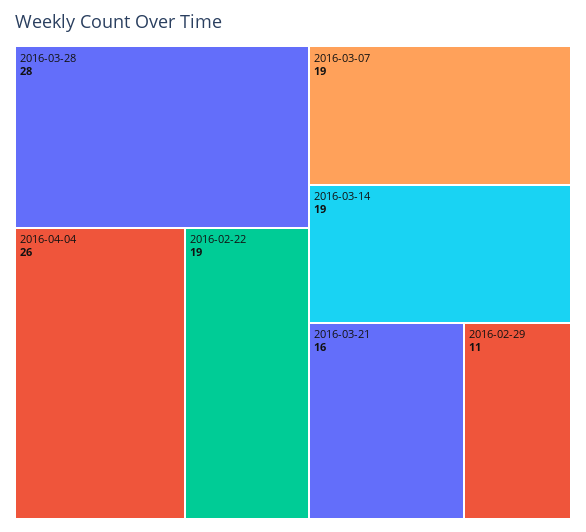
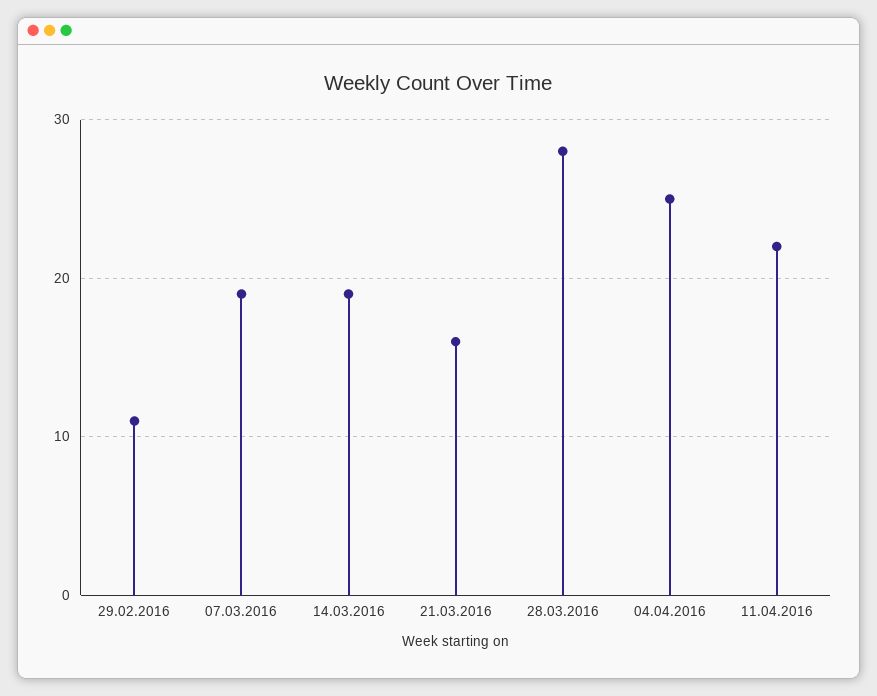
2016-04-04: 26 -> 25
2016-02-22: 19 -> none
11.04.2016: none -> 22

